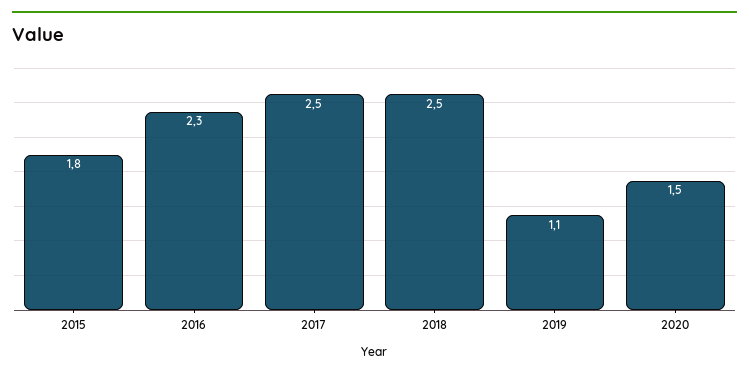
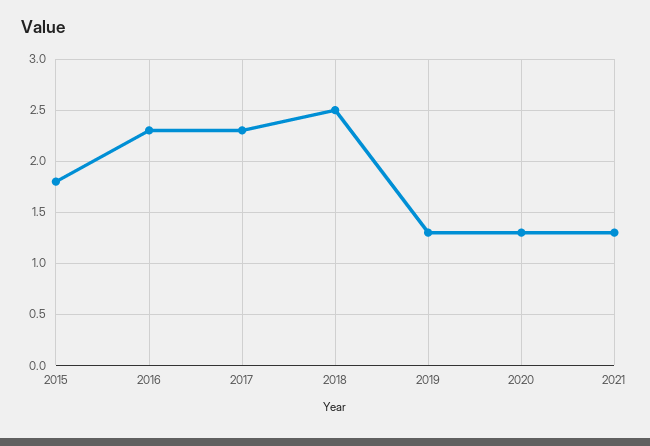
2017: 2.5 -> 2.3
2019: 1.1 -> 1.3
2020: 1.5 -> 1.3
2021: none -> 1.3

